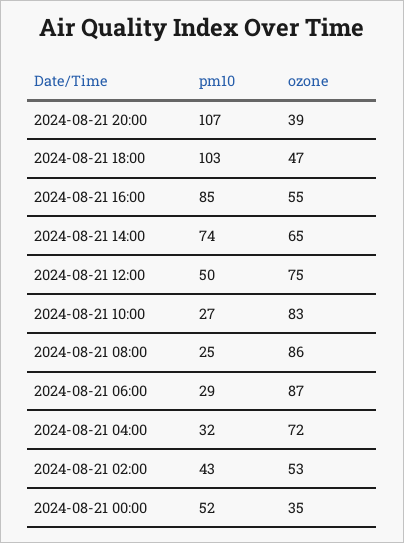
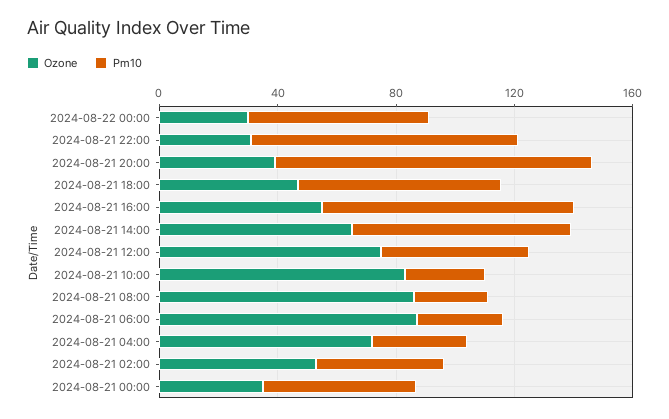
pm10, 2024-08-21 18:00: 103 -> 70
ozone, 2024-08-22 00:00: none -> 30
pm10, 2024-08-22 00:00: none -> 60
ozone, 2024-08-21 22:00: none -> 30
pm10, 2024-08-21 22:00: none -> 90

